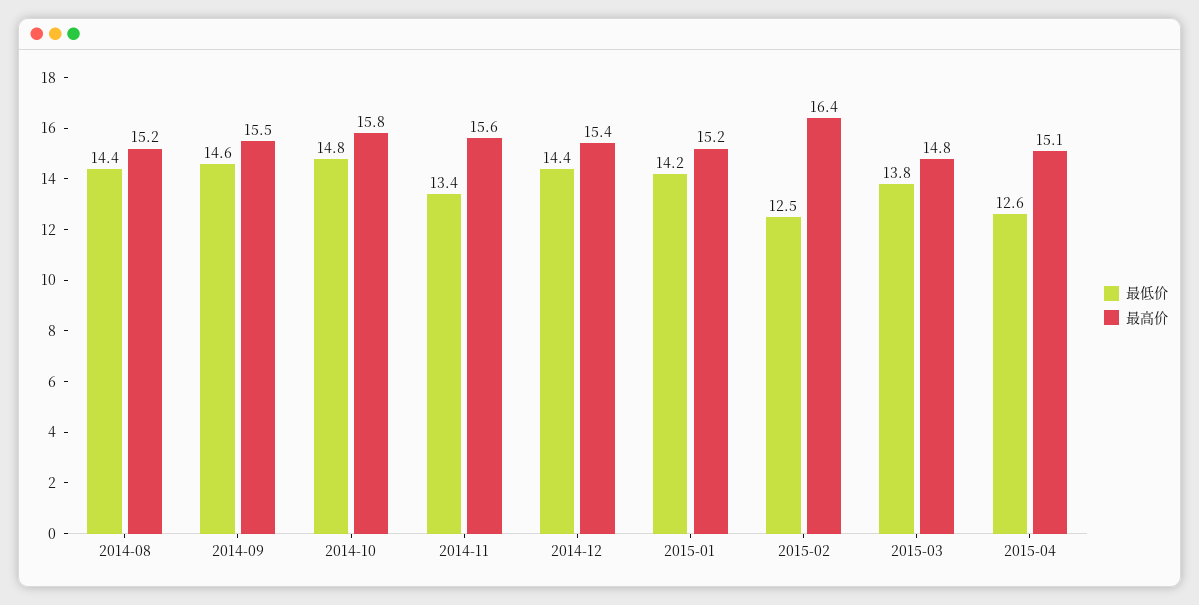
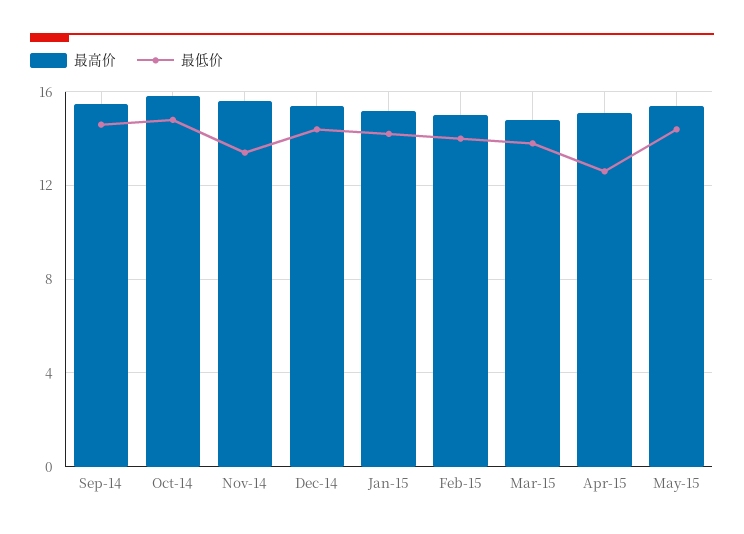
最低价, 2014-08: 14.4 -> none
最高价, 2014-08: 15.2 -> none
最低价, 2015-02: 12.5 -> 14
最高价, 2015-02: 16.4 -> 15
最高价, May-15: none -> 15.5
最低价, May-15: none -> 14.5

